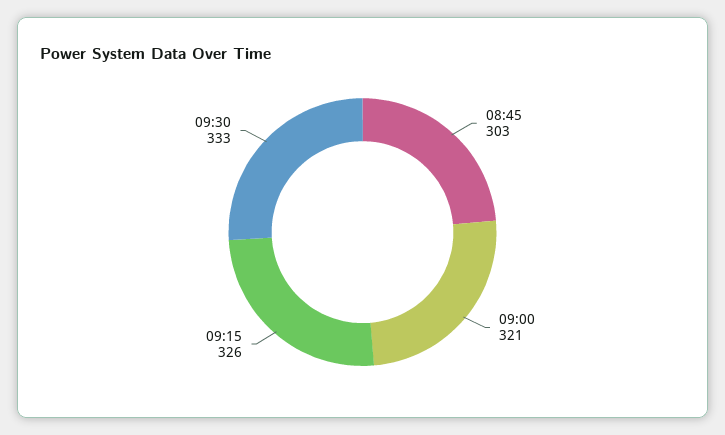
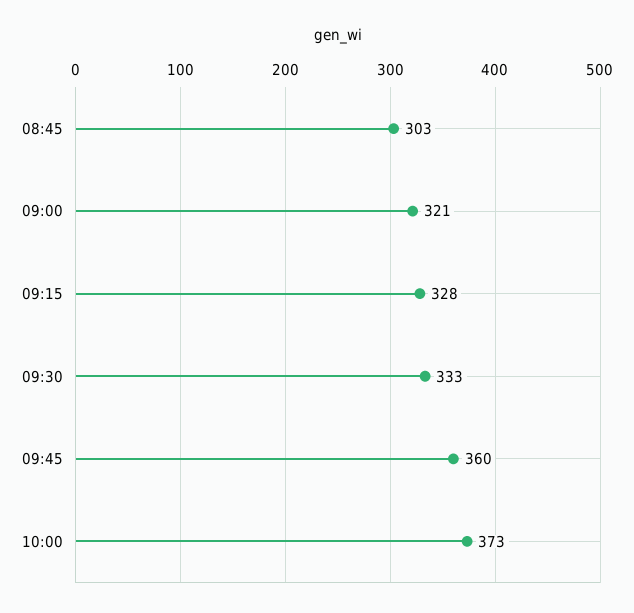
09:15: 326 -> 328
09:45: none -> 360
10:00: none -> 373

